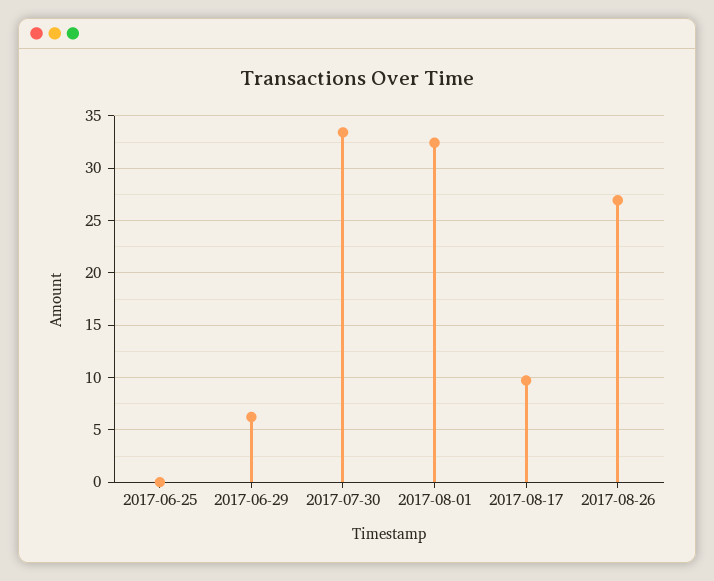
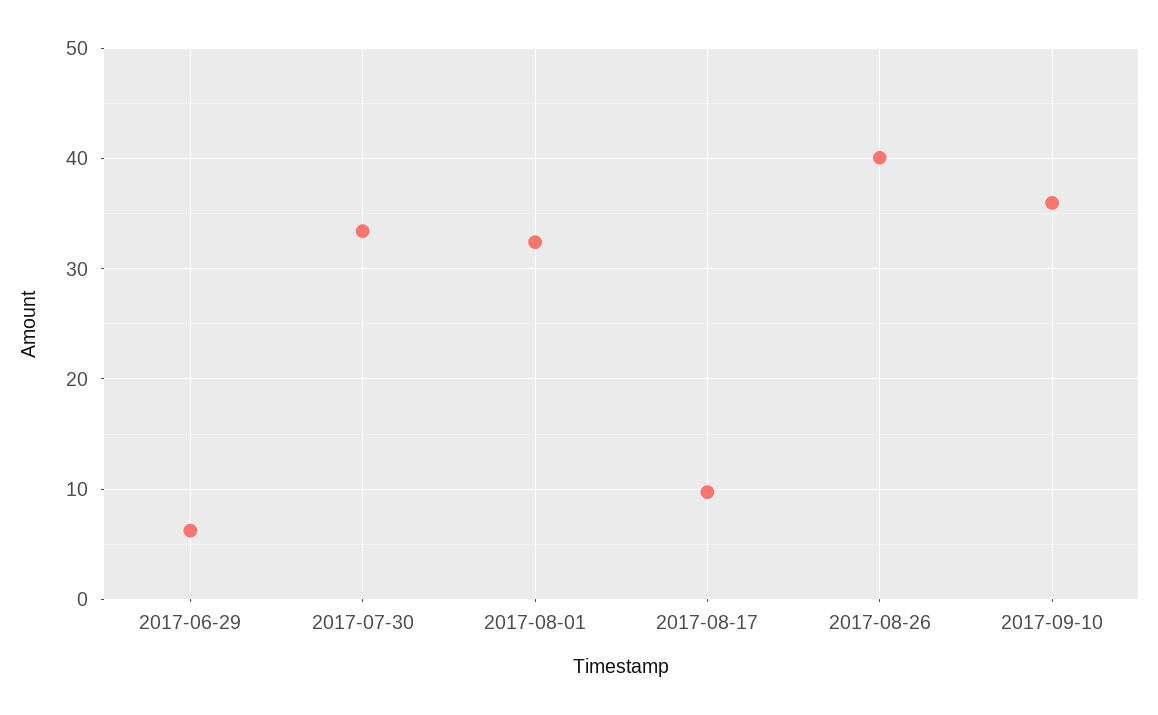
2017-06-25: 0 -> none
2017-08-26: 27 -> 40
2017-09-10: none -> 36

